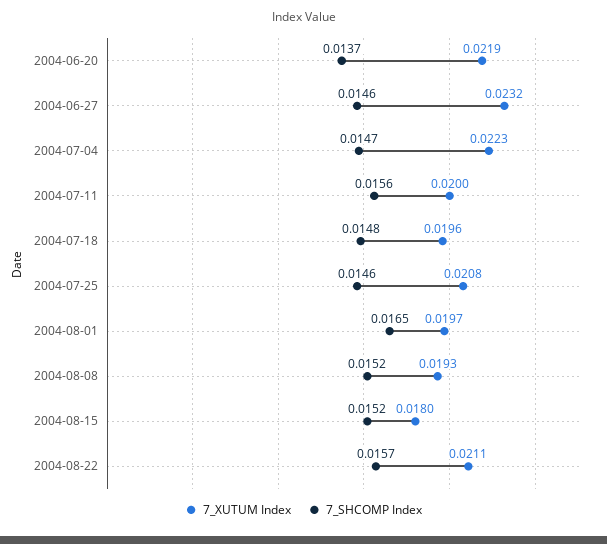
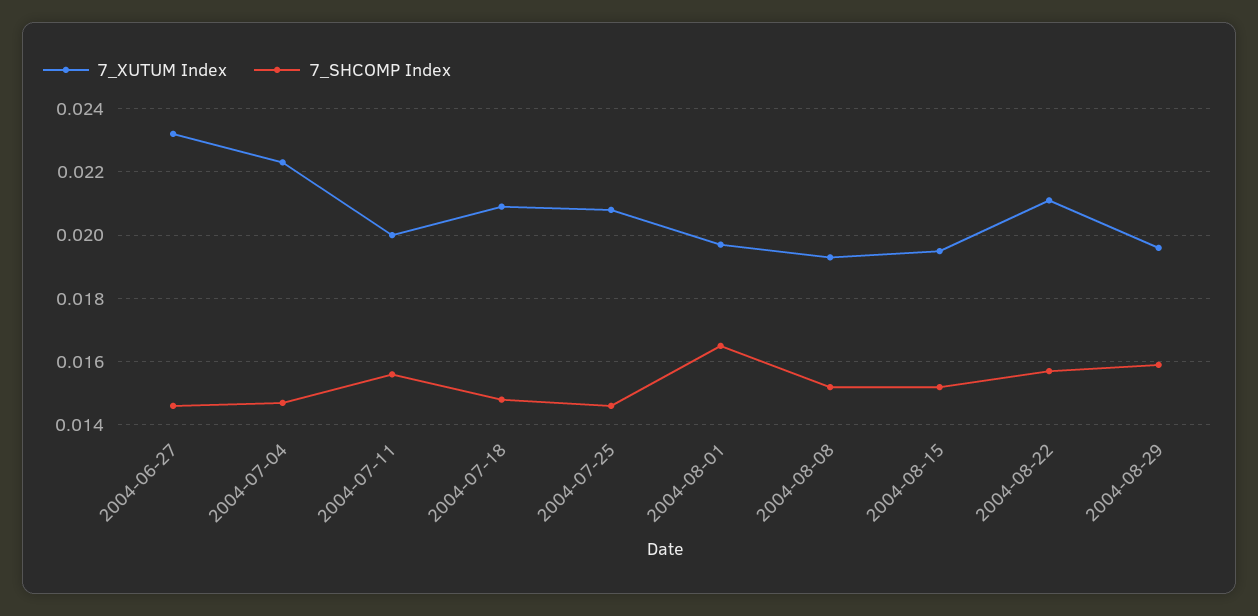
7_XUTUM Index, 2004-06-20: 0.0219 -> none
7_SHCOMP Index, 2004-06-20: 0.0137 -> none
7_XUTUM Index, 2004-07-18: 0.0196 -> 0.021
7_XUTUM Index, 2004-08-15: 0.018 -> 0.0195
7_XUTUM Index, 2004-08-29: none -> 0.0195
7_SHCOMP Index, 2004-08-29: none -> 0.016

